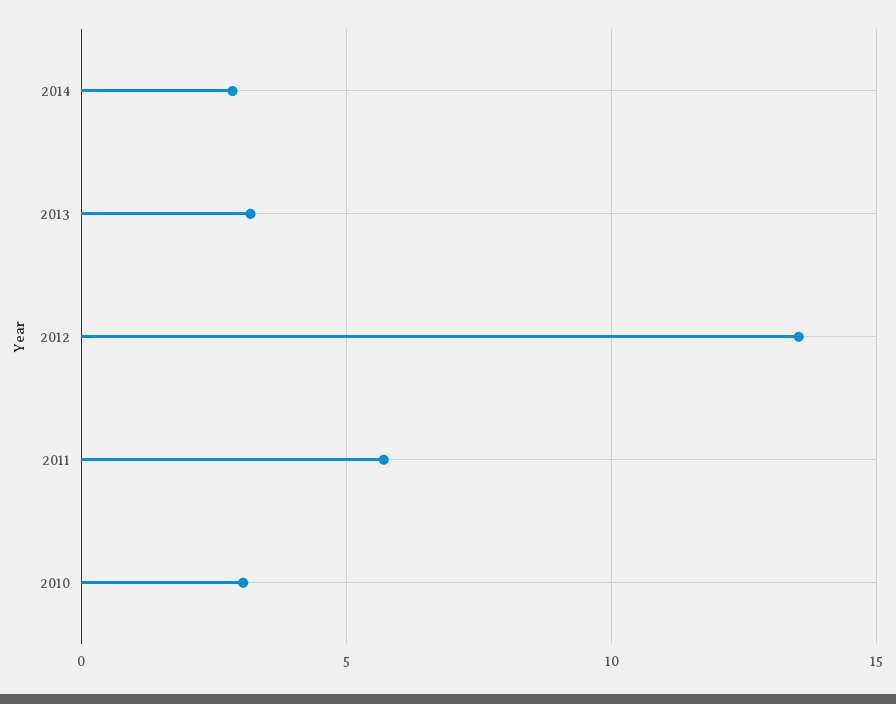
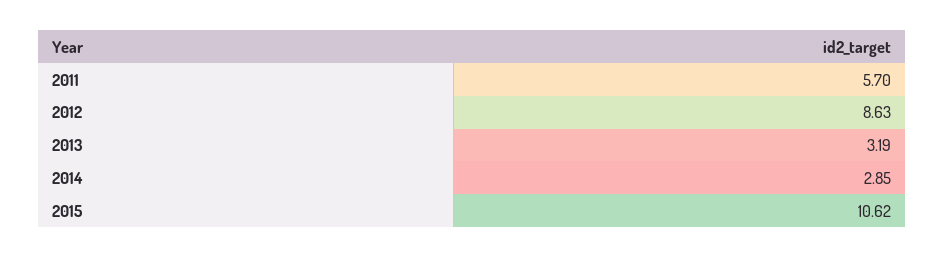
2012: 13.5 -> 8.63
2010: 3 -> none
2015: none -> 10.62

